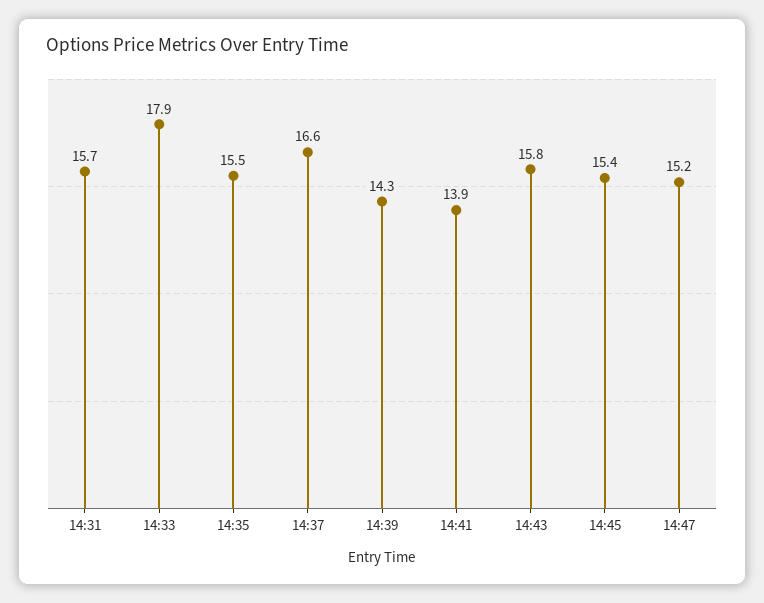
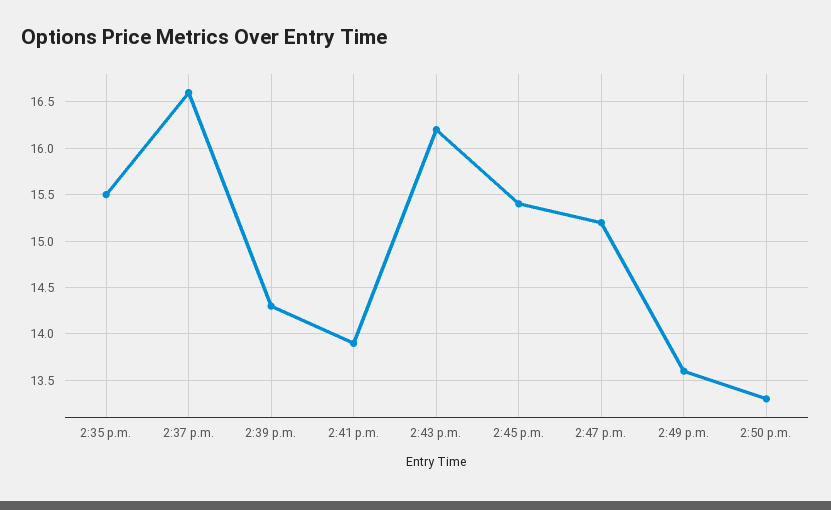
14:31: 15.7 -> none
14:33: 17.9 -> none
14:43: 15.8 -> 16.2
2:49 p.m.: none -> 13.6
2:50 p.m.: none -> 13.3

